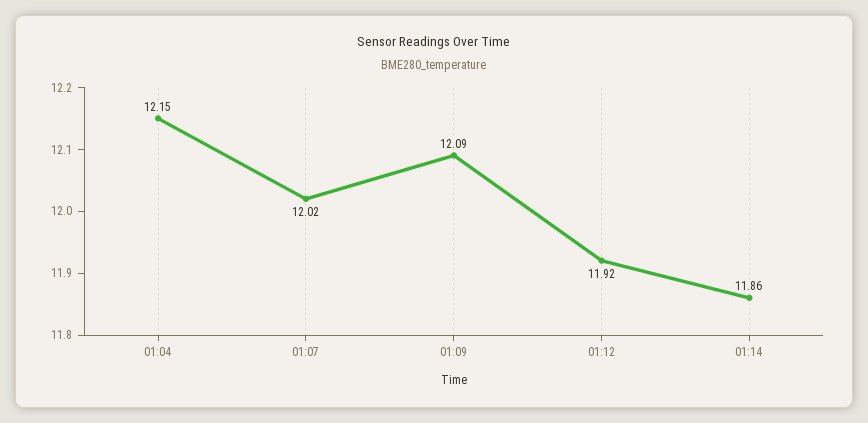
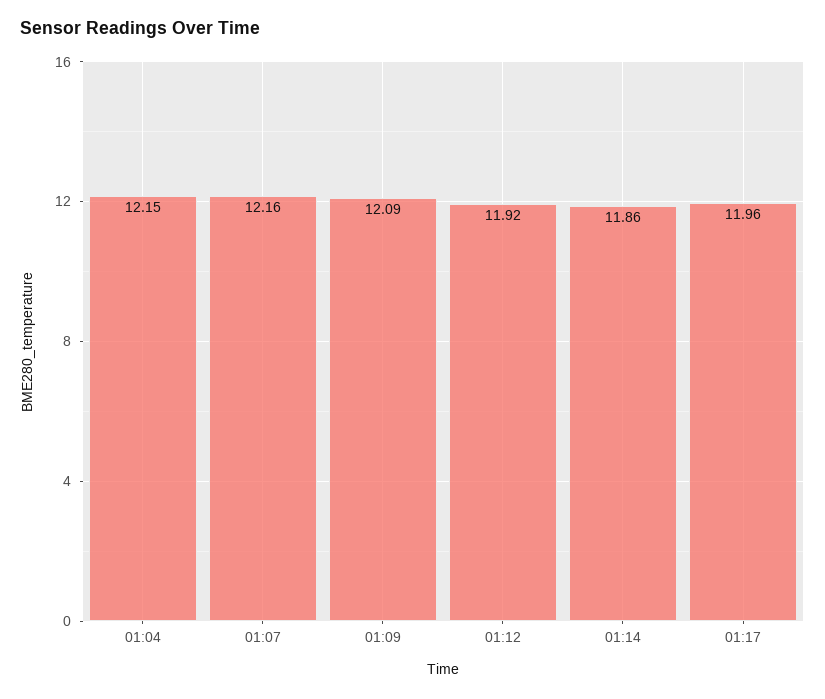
01:07: 12.02 -> 12.16
01:17: none -> 11.96

